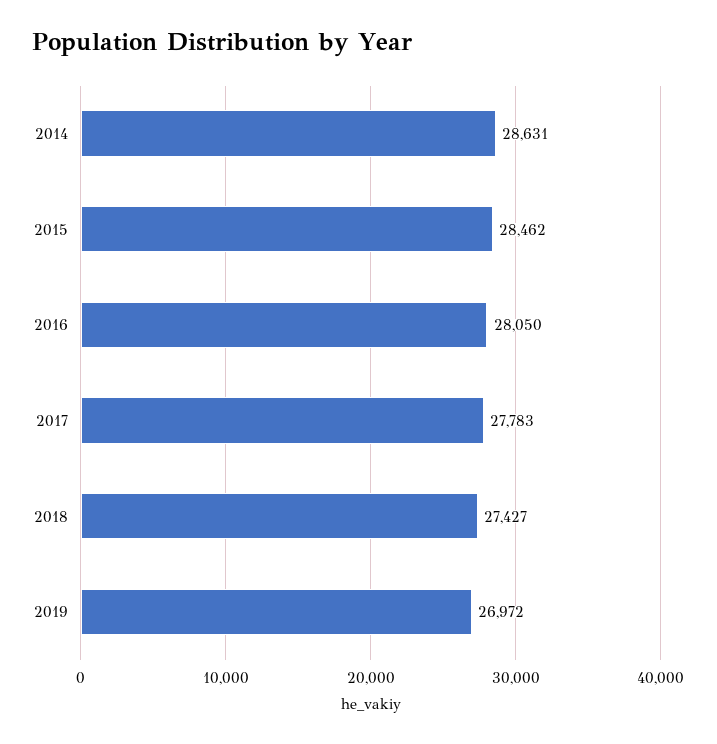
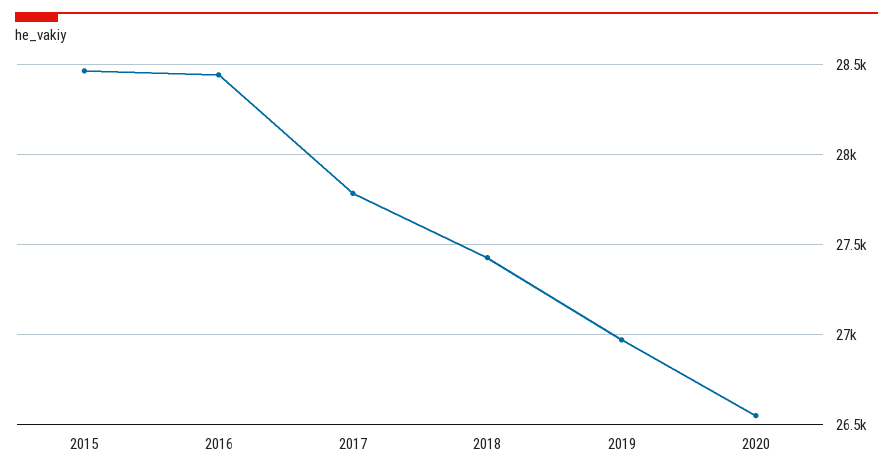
2014: 28631 -> none
2016: 28050 -> 28450
2020: none -> 26550

